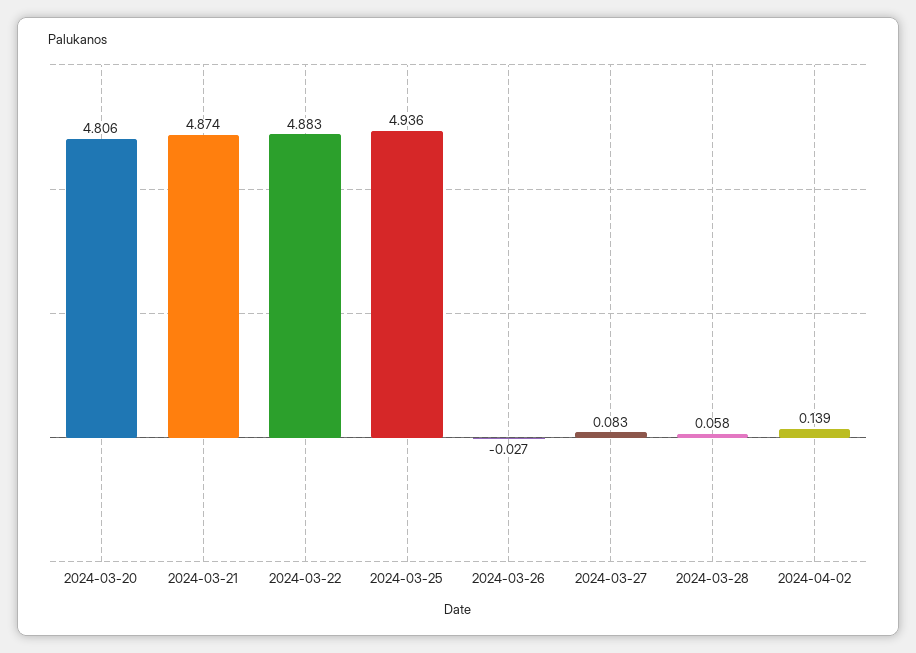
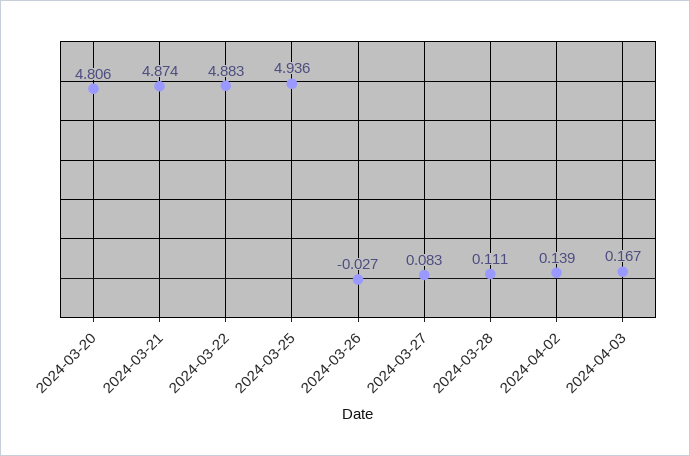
2024-03-28: 0.058 -> 0.111
2024-04-03: none -> 0.167

